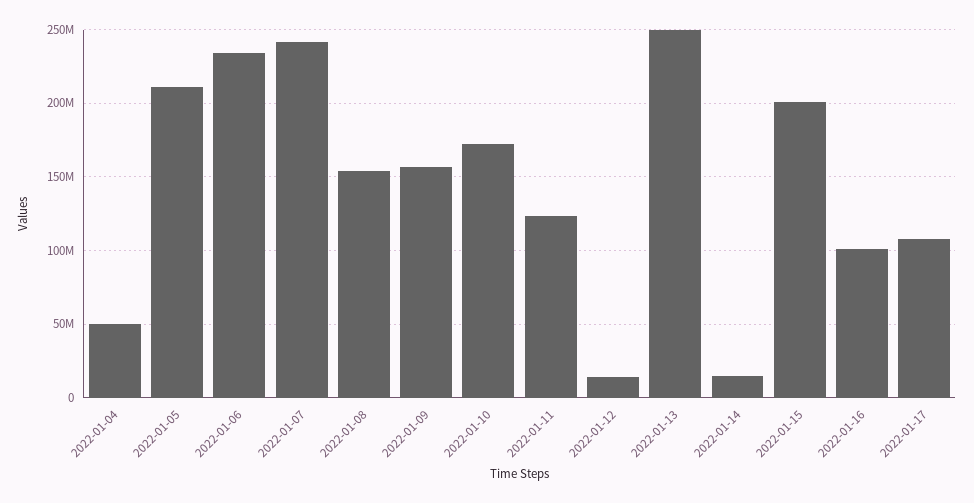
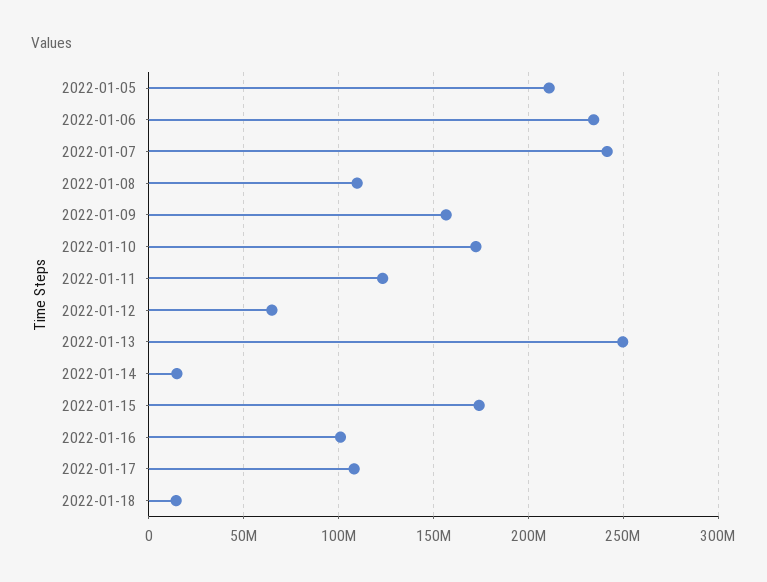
2022-01-04: 50000000 -> none
2022-01-08: 155000000 -> 110000000
2022-01-12: 15000000 -> 65000000
2022-01-15: 200000000 -> 175000000
2022-01-18: none -> 15000000

